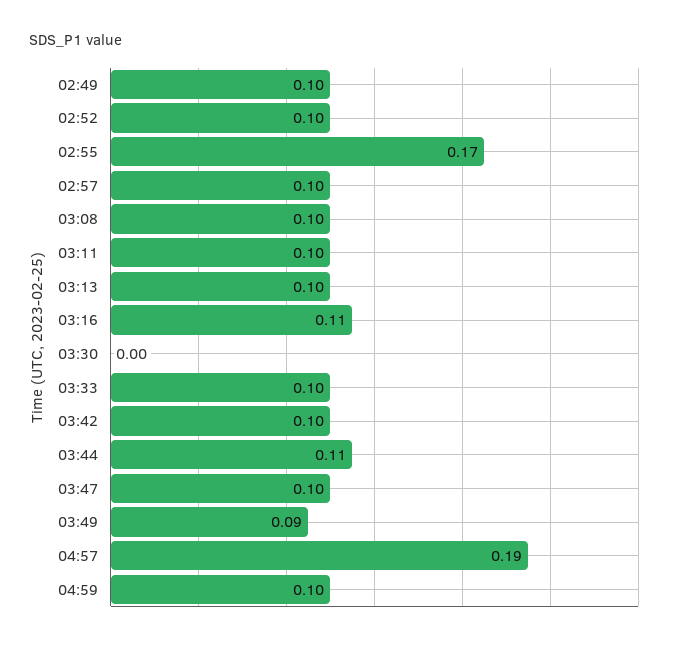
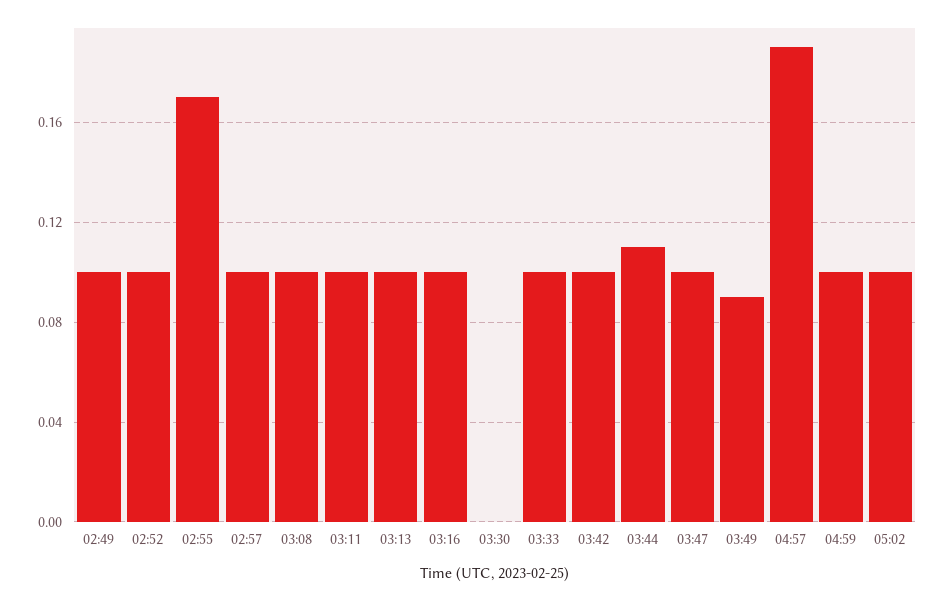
03:16: 0.11 -> 0.1
05:02: none -> 0.1

